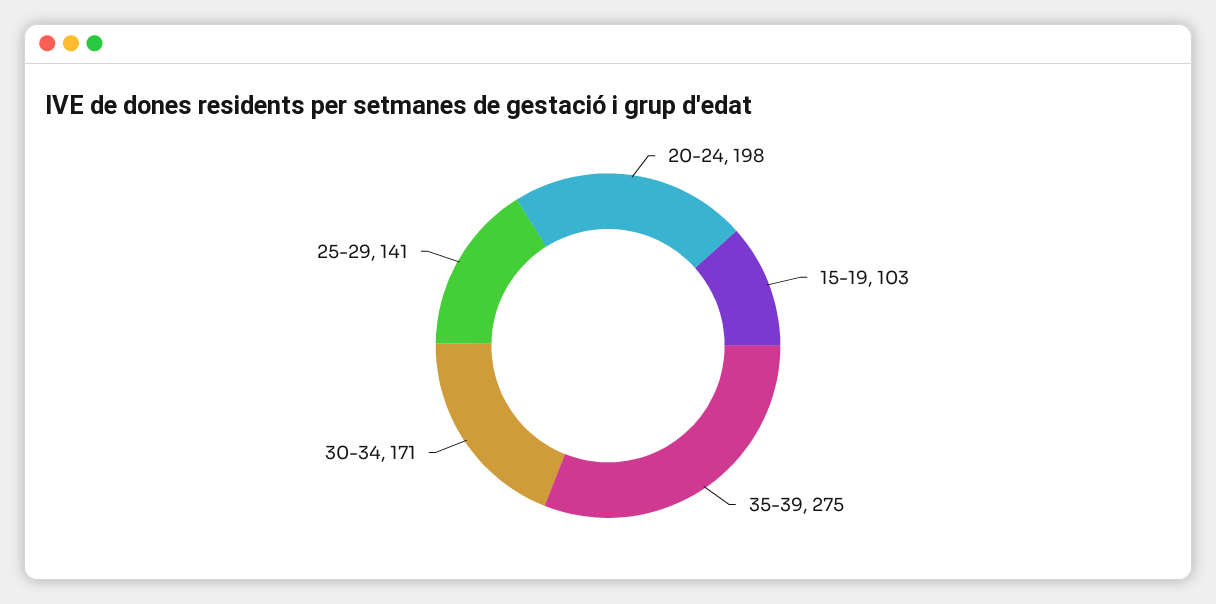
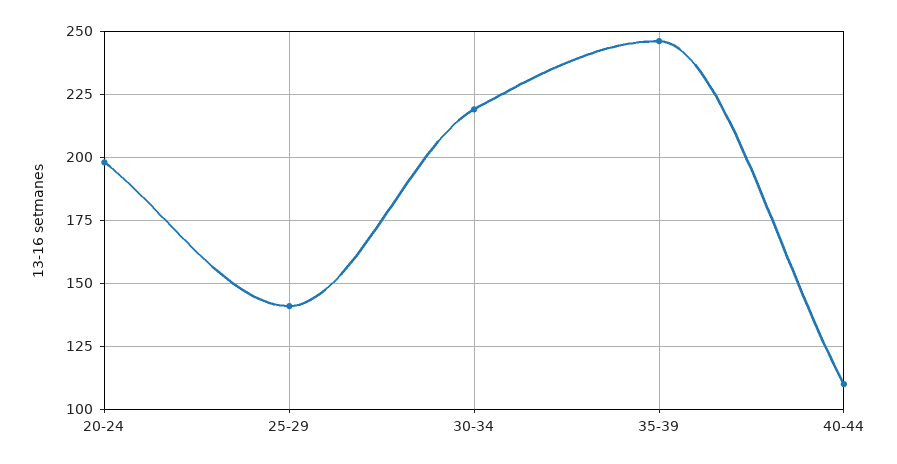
15-19: 103 -> none
35-39: 275 -> 245
30-34: 171 -> 220
40-44: none -> 110

